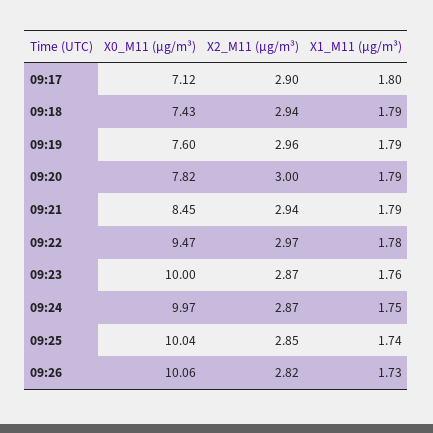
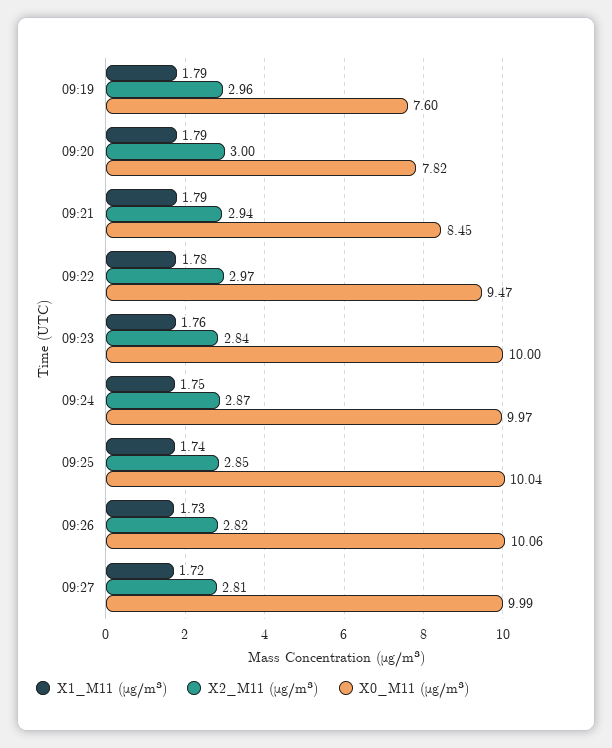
X0_M11 (μg/m³), 09:17: 7.12 -> none
X2_M11 (μg/m³), 09:17: 2.9 -> none
X1_M11 (μg/m³), 09:17: 1.8 -> none
X0_M11 (μg/m³), 09:18: 7.43 -> none
X2_M11 (μg/m³), 09:18: 2.94 -> none
X1_M11 (μg/m³), 09:18: 1.79 -> none
X2_M11 (μg/m³), 09:23: 2.87 -> 2.84
X1_M11 (μg/m³), 09:27: none -> 1.72
X2_M11 (μg/m³), 09:27: none -> 2.81
X0_M11 (μg/m³), 09:27: none -> 9.99

